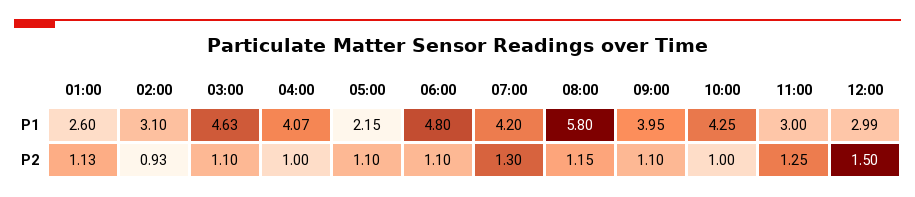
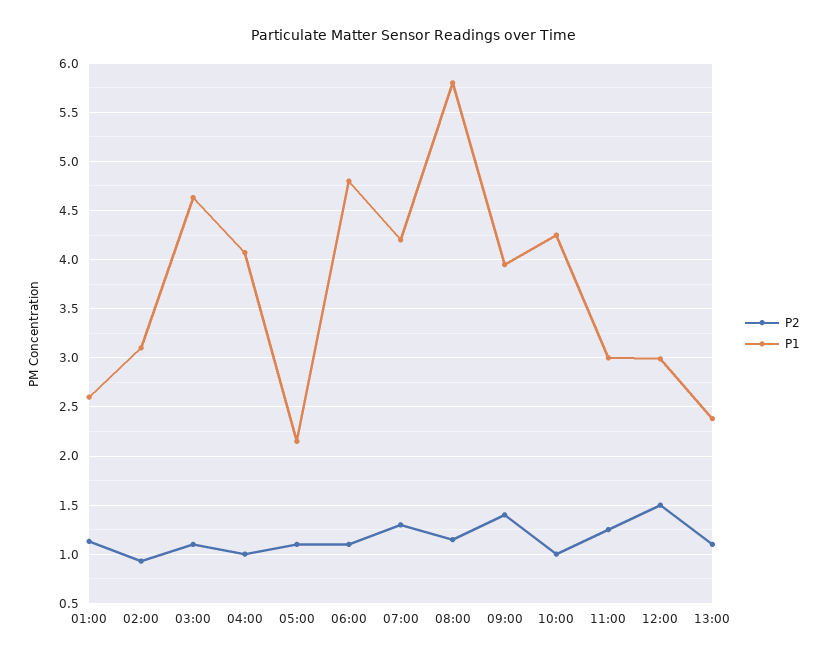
P2, 09:00: 1.1 -> 1.4
P2, 13:00: none -> 1.1
P1, 13:00: none -> 2.4

